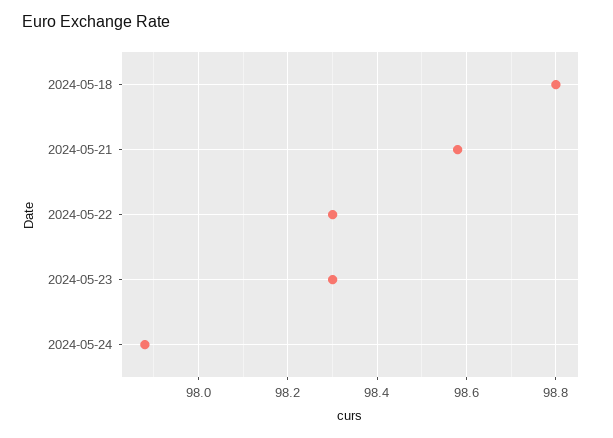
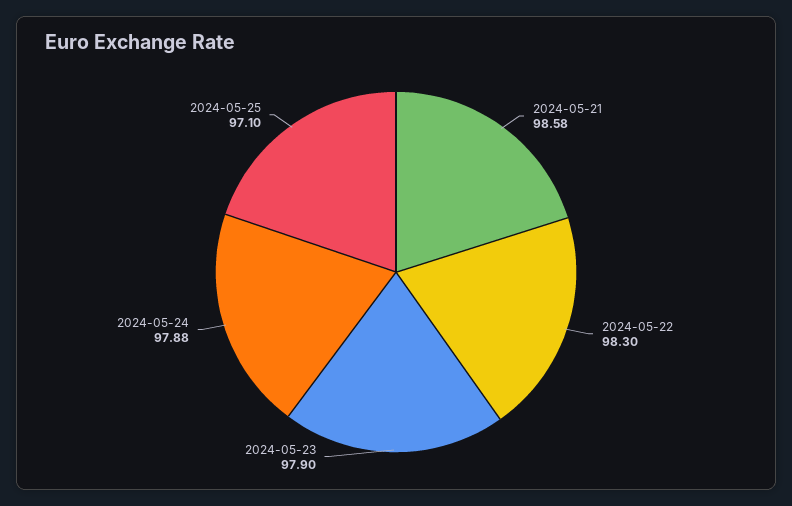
2024-05-18: 98.8 -> none
2024-05-23: 98.3 -> 97.9
2024-05-25: none -> 97.1

